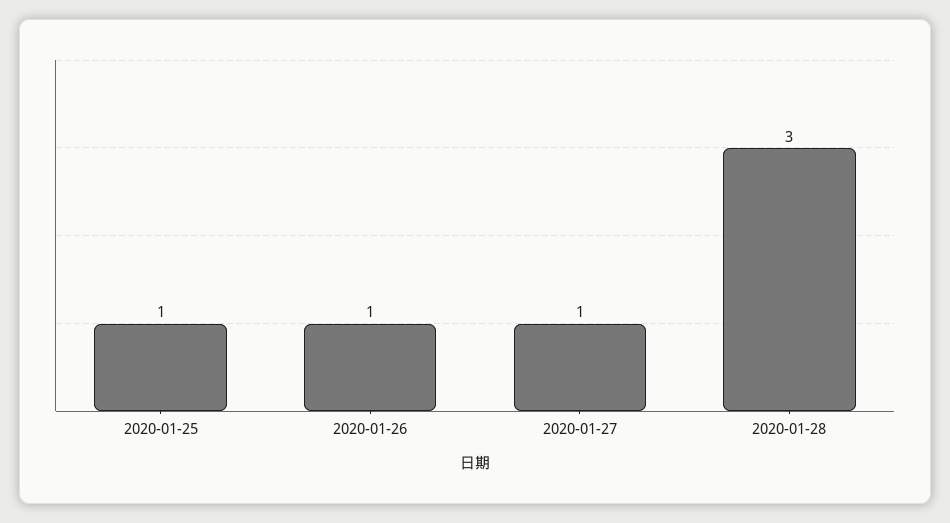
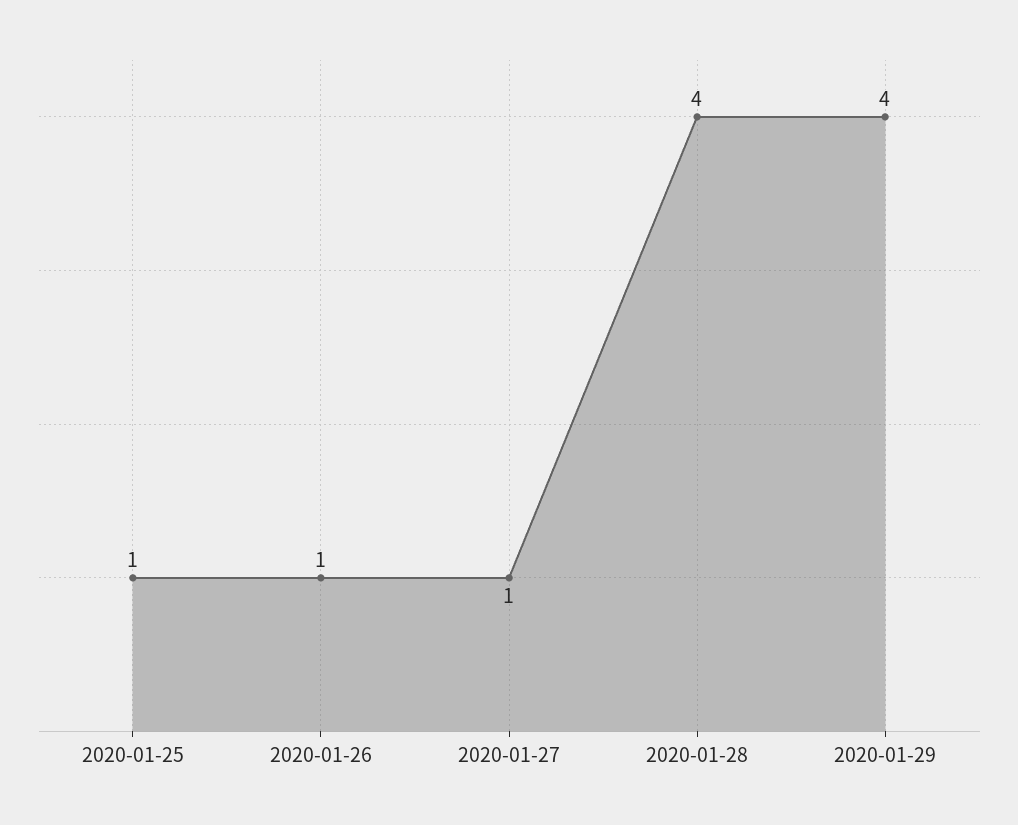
2020-01-28: 3 -> 4
2020-01-29: none -> 4

